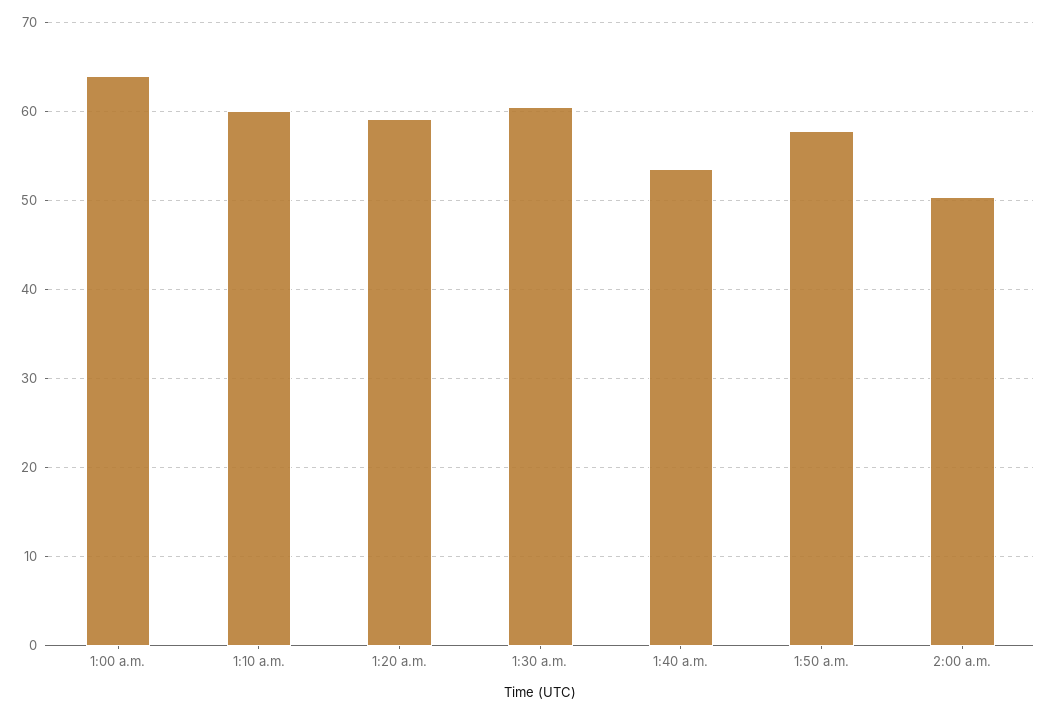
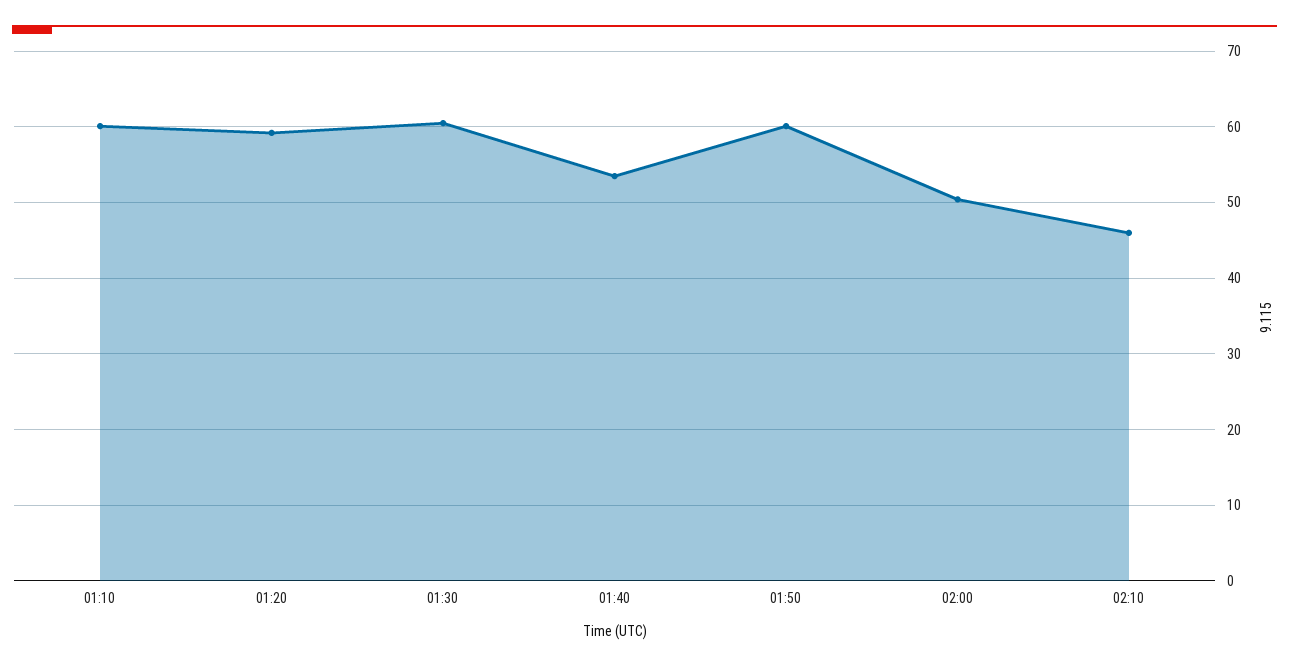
1:00 a.m.: 64 -> none
1:50 a.m.: 58 -> 60
02:10: none -> 46

